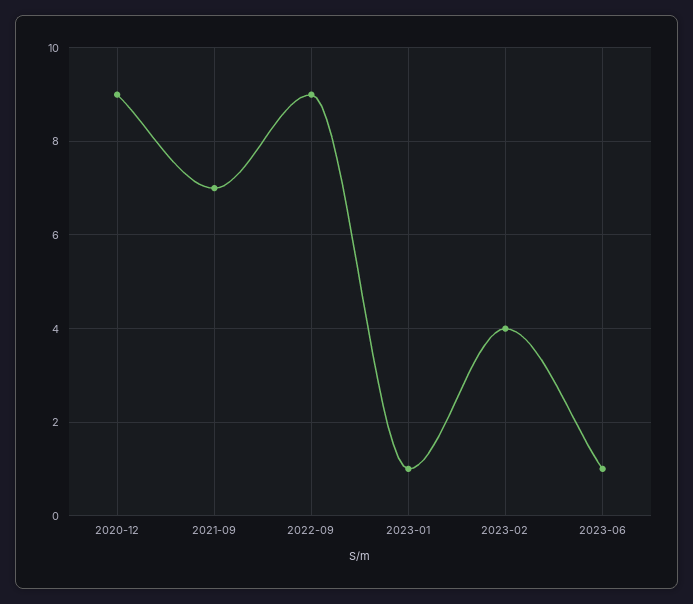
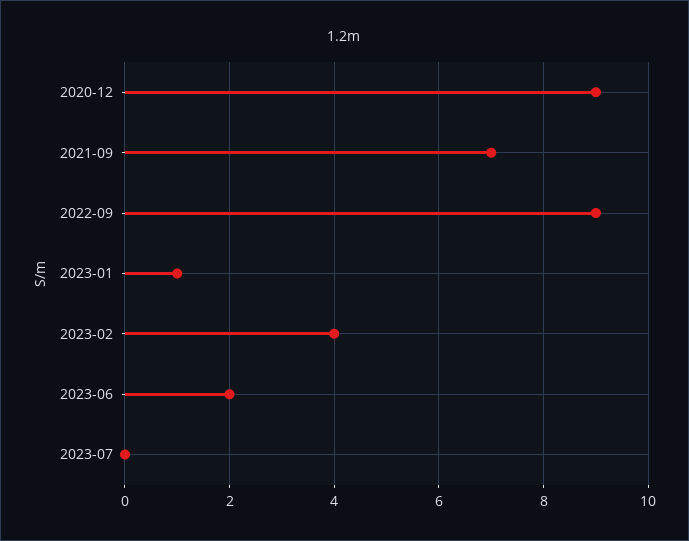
2023-06: 1 -> 2
2023-07: none -> 0

